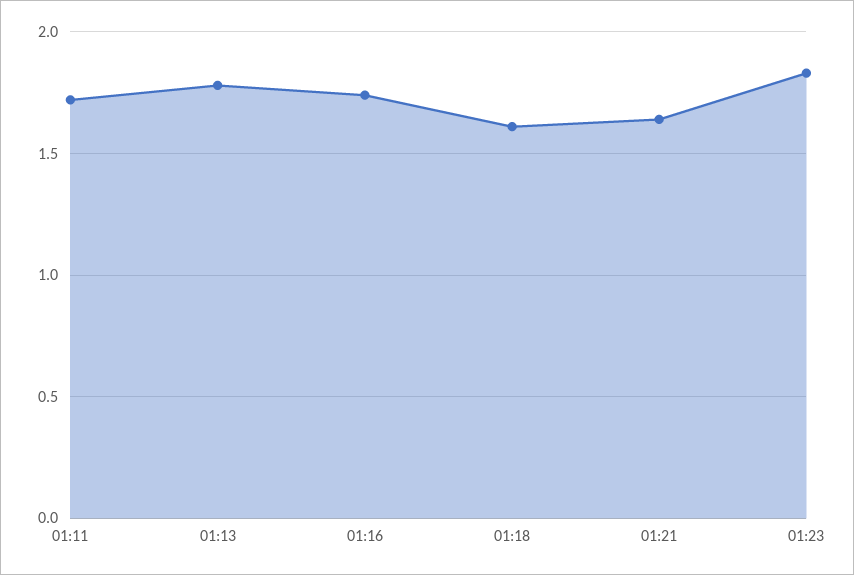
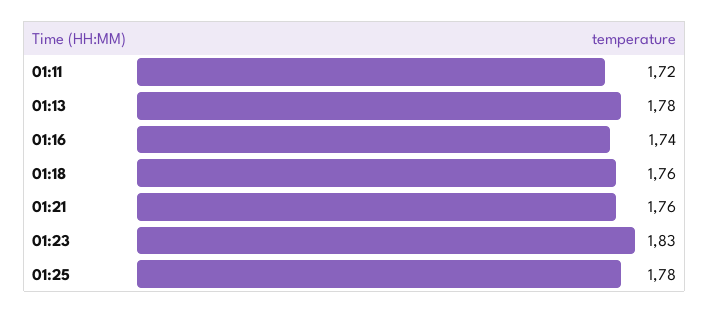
01:18: 1.6 -> 1.76
01:21: 1.65 -> 1.76
01:25: none -> 1.78

